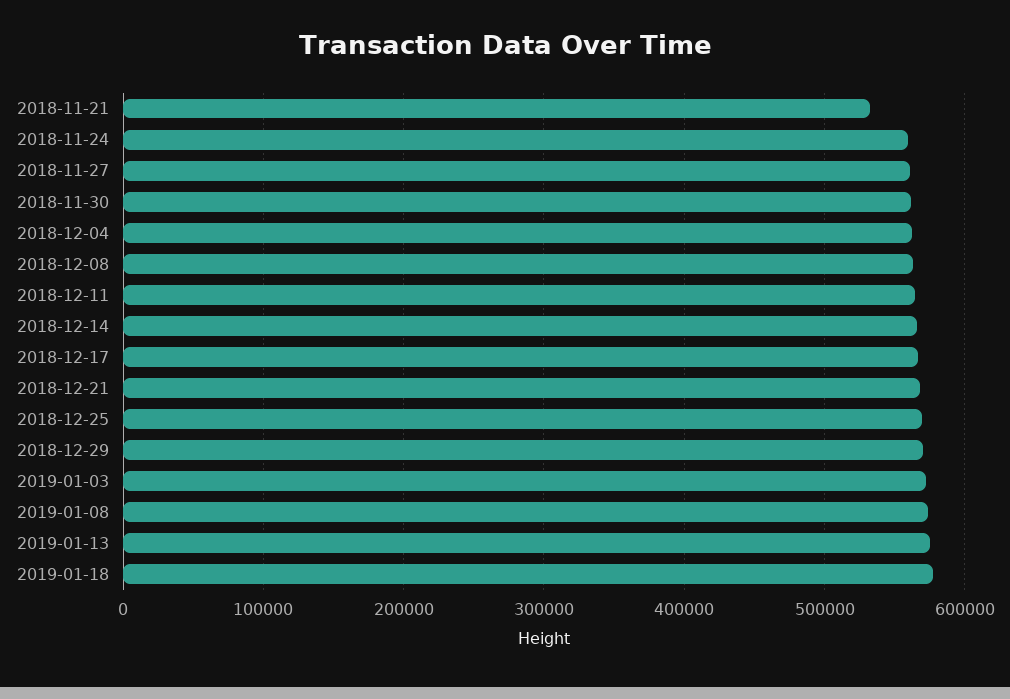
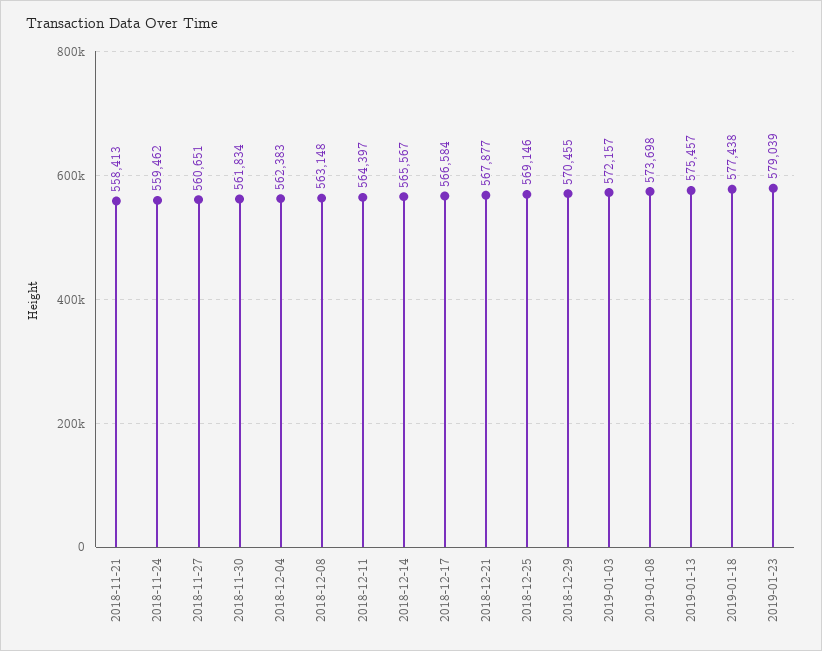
2018-11-21: 530000 -> 558413
2019-01-23: none -> 579039

